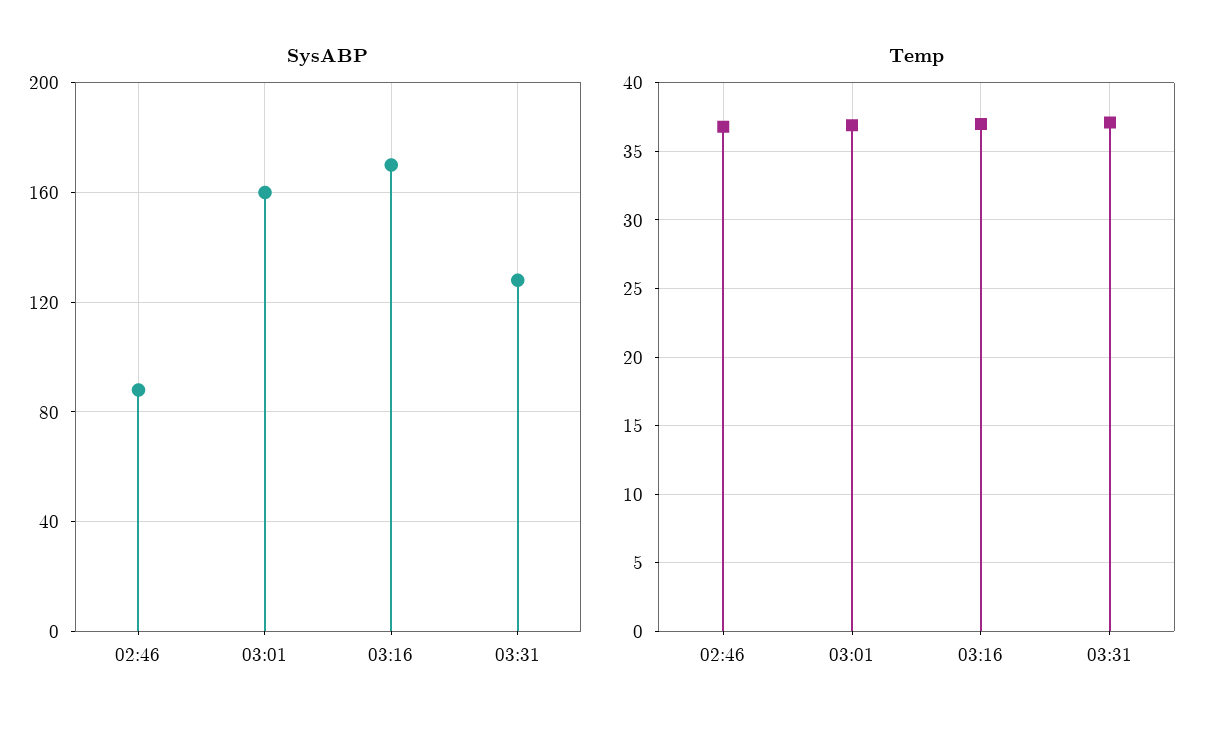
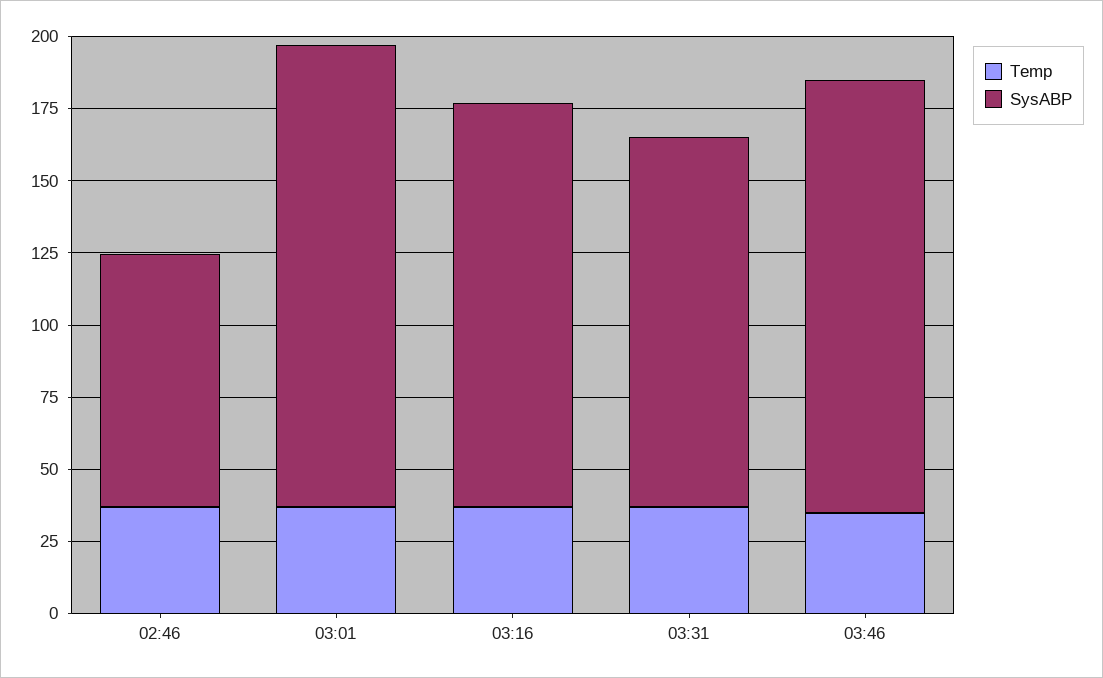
SysABP, 03:16: 170 -> 140
Temp, 03:46: none -> 35
SysABP, 03:46: none -> 150

